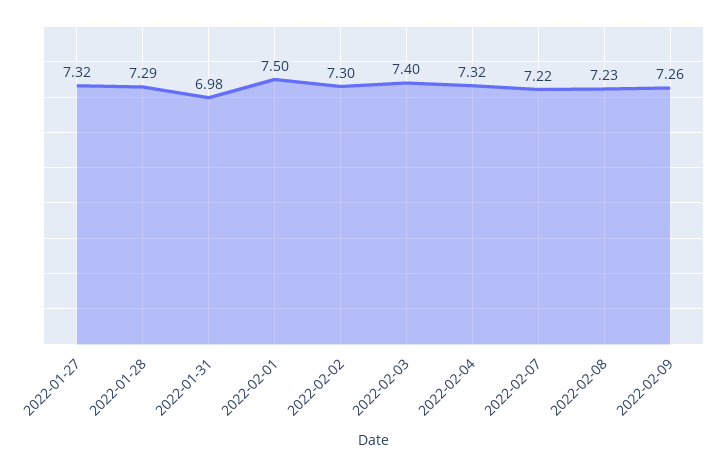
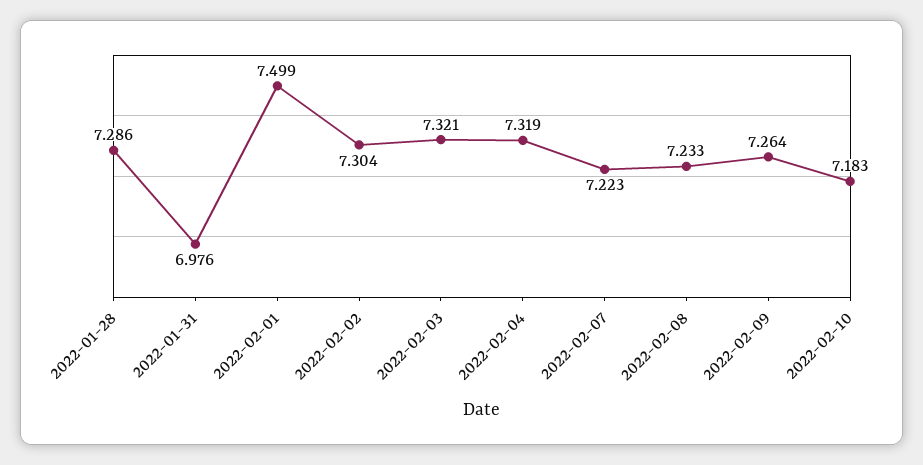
2022-01-27: 7.32 -> none
2022-02-03: 7.4 -> 7.321
2022-02-10: none -> 7.183

